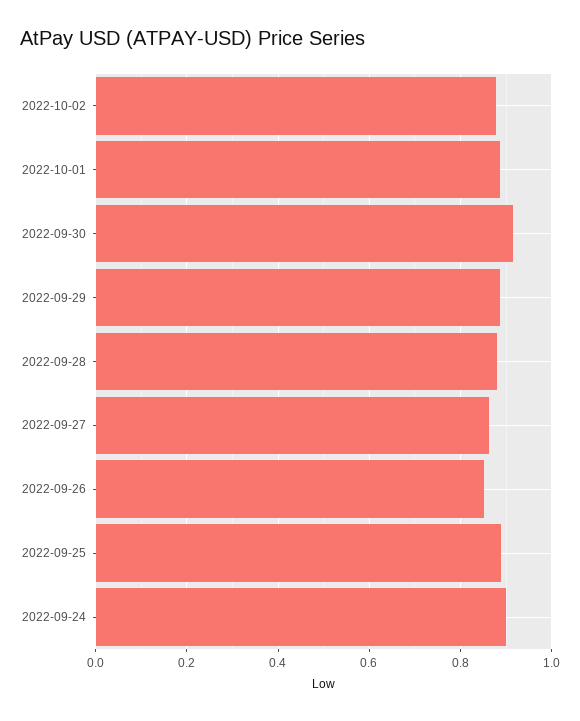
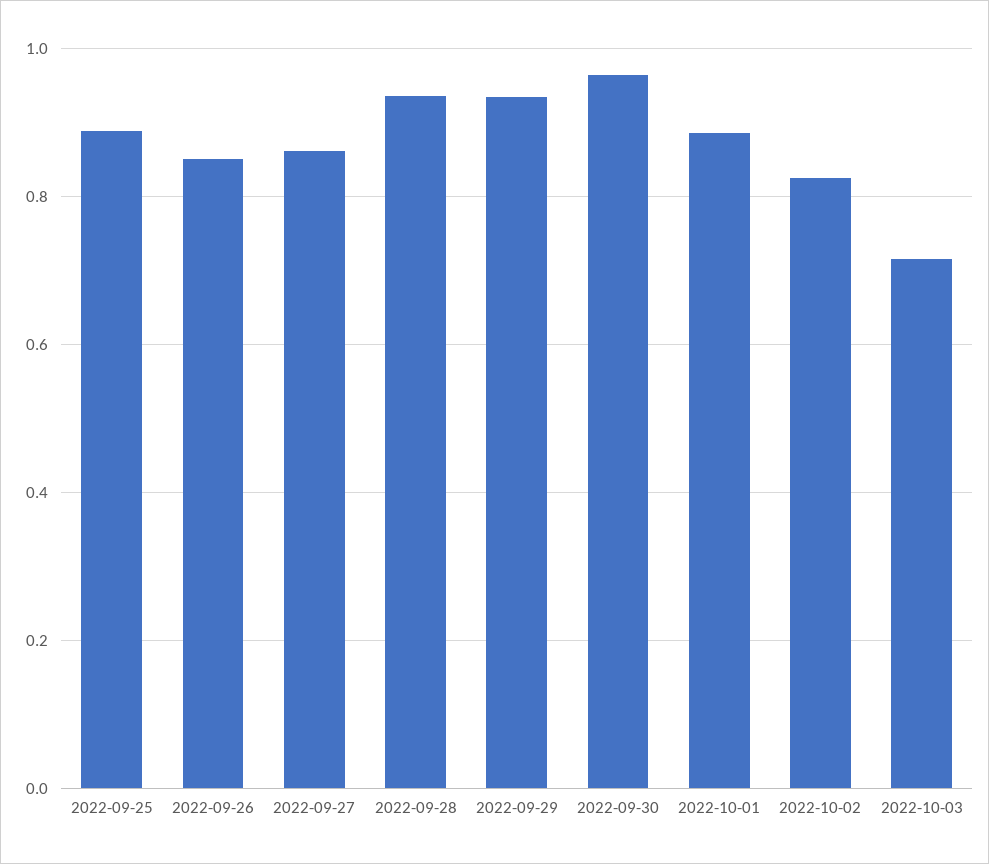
2022-10-02: 0.88 -> 0.82
2022-09-30: 0.92 -> 0.96
2022-09-29: 0.88 -> 0.94
2022-09-28: 0.88 -> 0.94
2022-09-24: 0.9 -> none
2022-10-03: none -> 0.72

